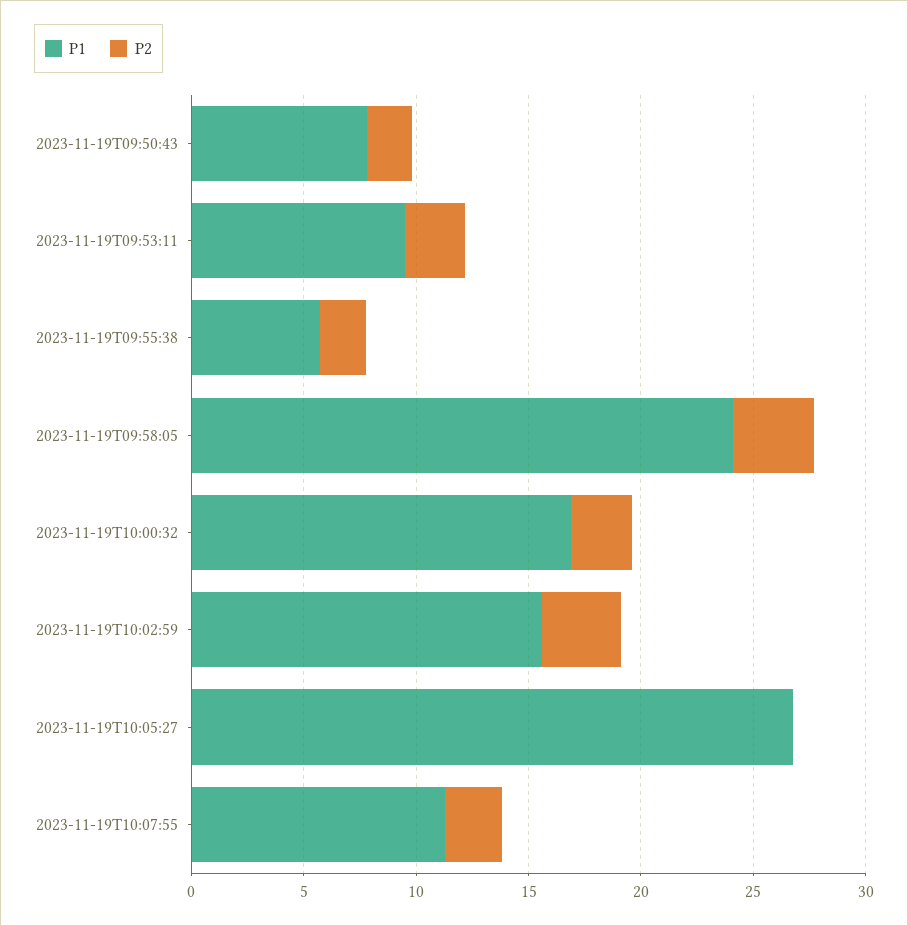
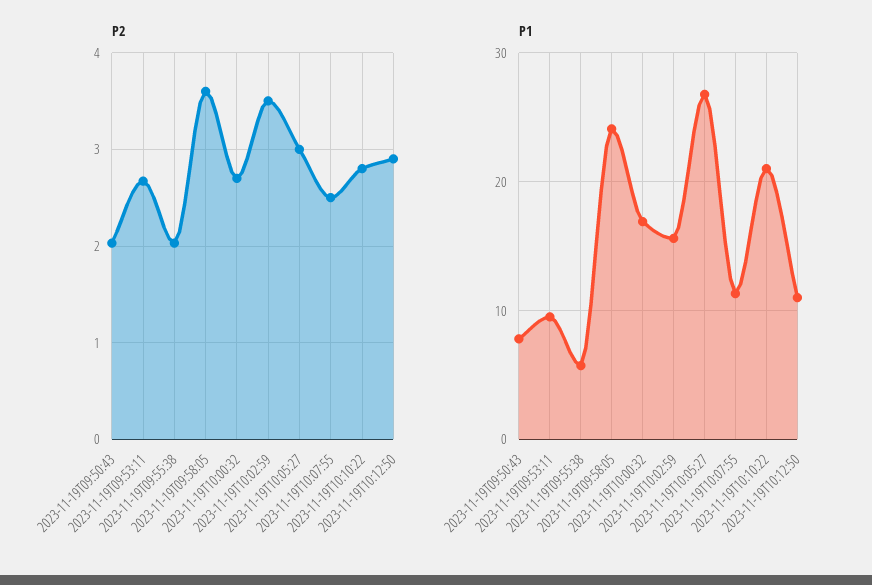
P2, 2023-11-19T10:05:27: 0 -> 3
P2, 2023-11-19T10:10:22: none -> 2.8
P2, 2023-11-19T10:12:50: none -> 2.9
P1, 2023-11-19T10:10:22: none -> 21
P1, 2023-11-19T10:12:50: none -> 11

